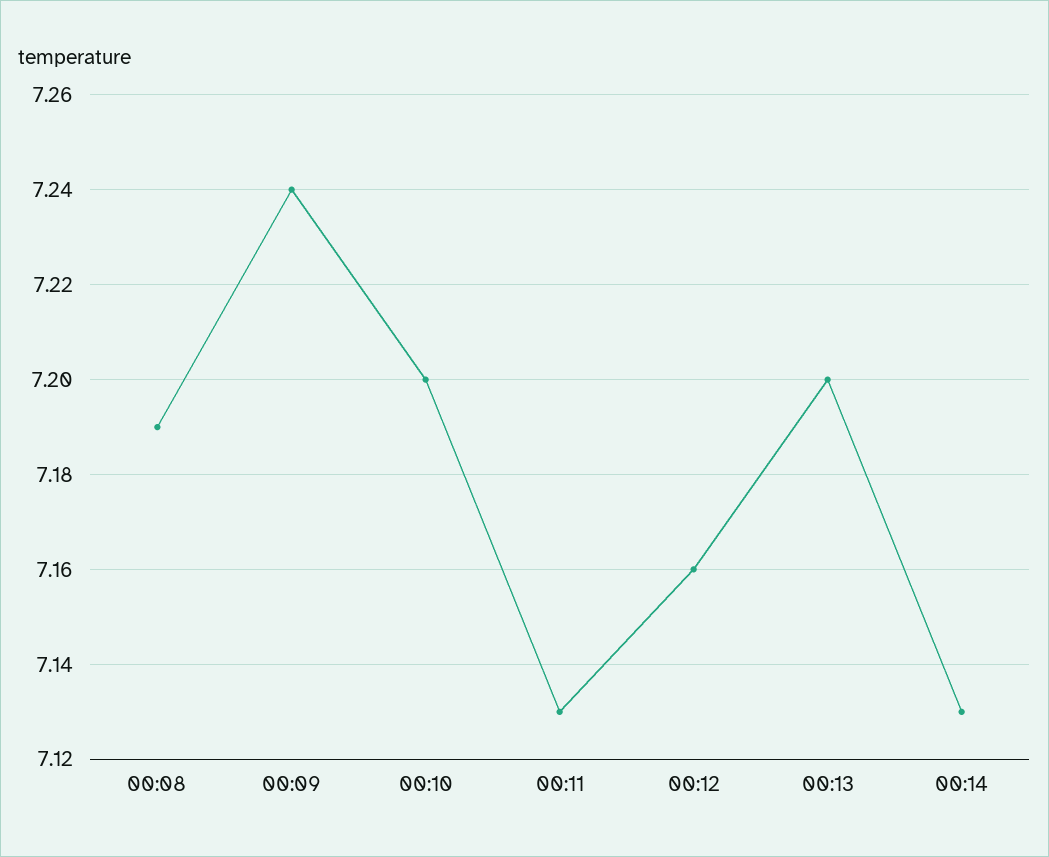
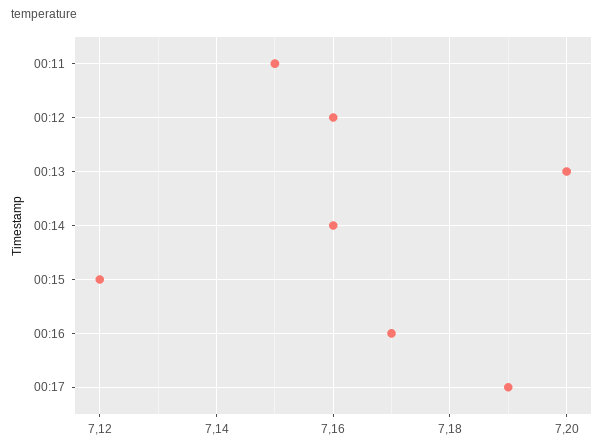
00:08: 7.19 -> none
00:09: 7.24 -> none
00:10: 7.2 -> none
00:11: 7.13 -> 7.15
00:14: 7.13 -> 7.16
00:15: none -> 7.12
00:16: none -> 7.17
00:17: none -> 7.19

